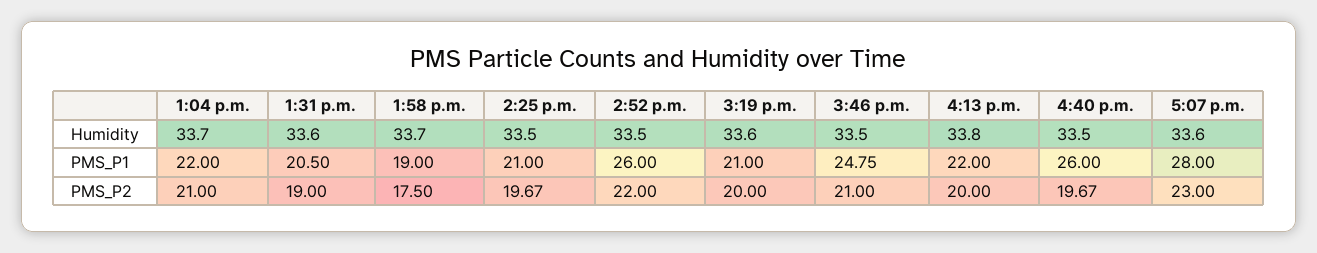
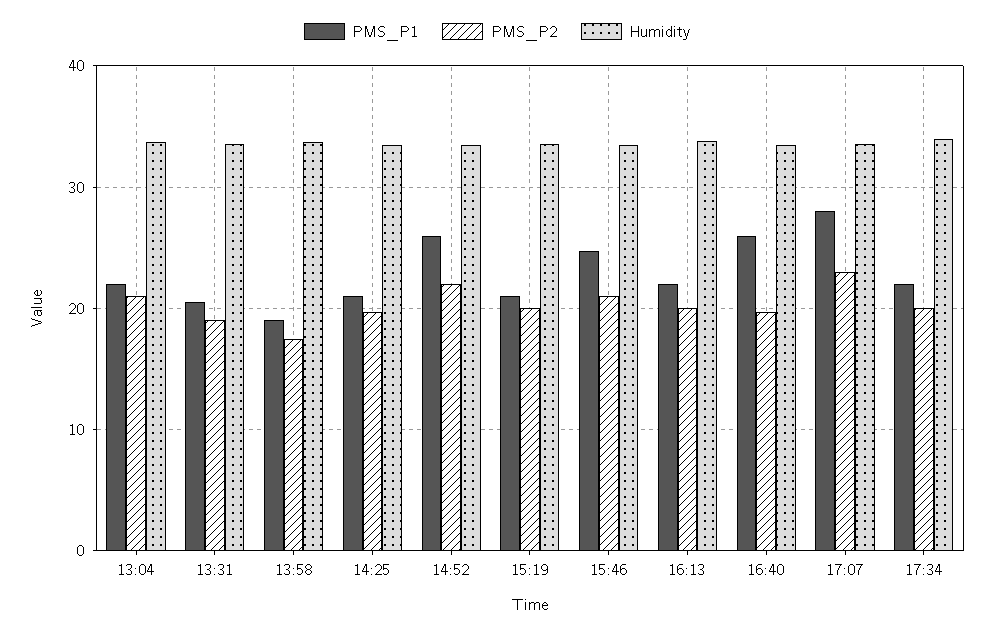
PMS_P1, 17:34: none -> 22
PMS_P2, 17:34: none -> 20
Humidity, 17:34: none -> 34

